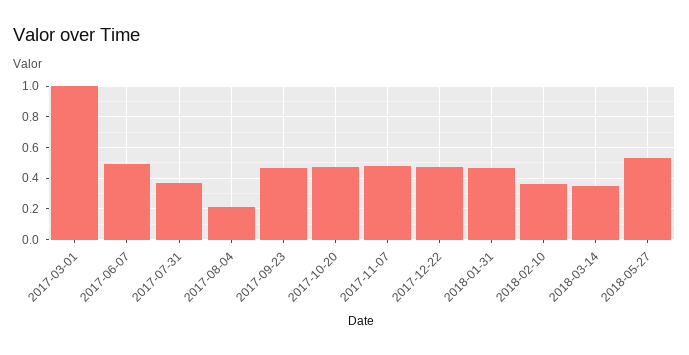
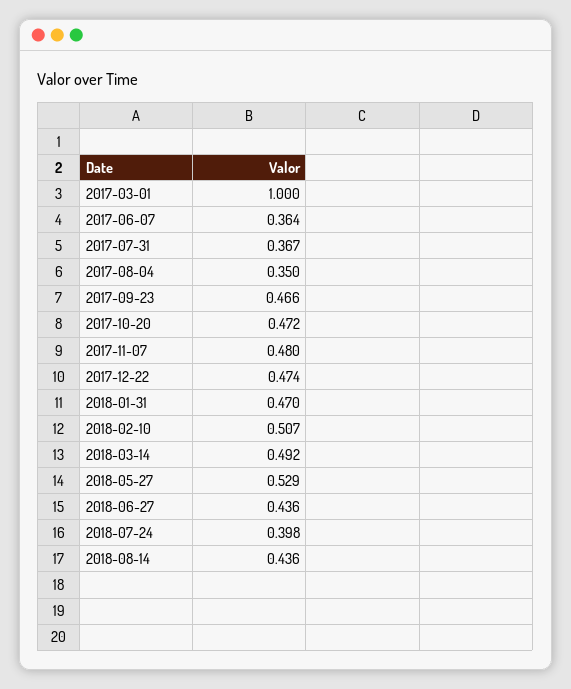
2017-06-07: 0.5 -> 0.364
2017-08-04: 0.2 -> 0.35
2018-02-10: 0.35 -> 0.507
2018-03-14: 0.35 -> 0.492
2018-06-27: none -> 0.436
2018-07-24: none -> 0.398
2018-08-14: none -> 0.436

